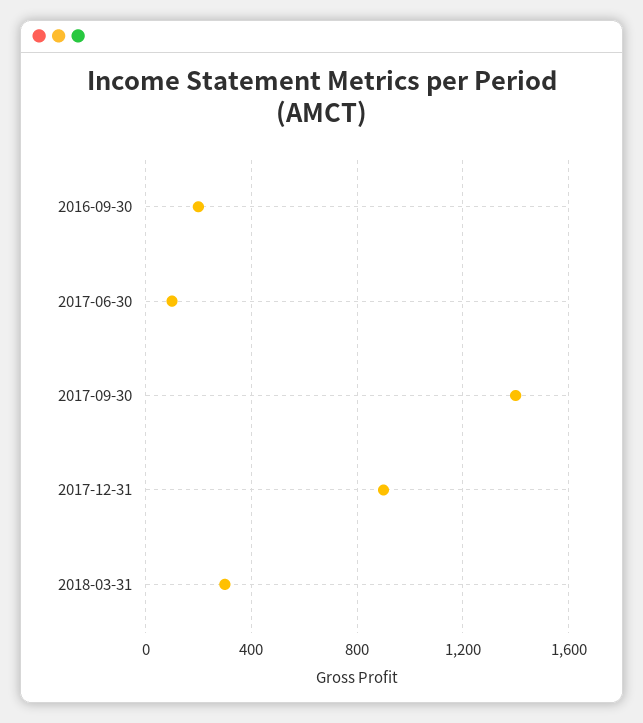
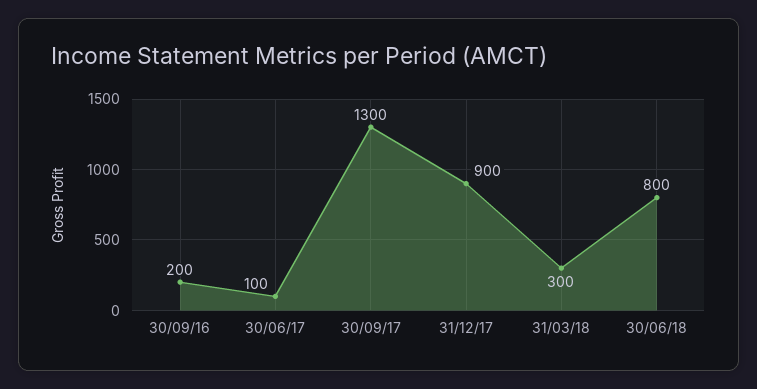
2017-09-30: 1400 -> 1300
30/06/18: none -> 800

